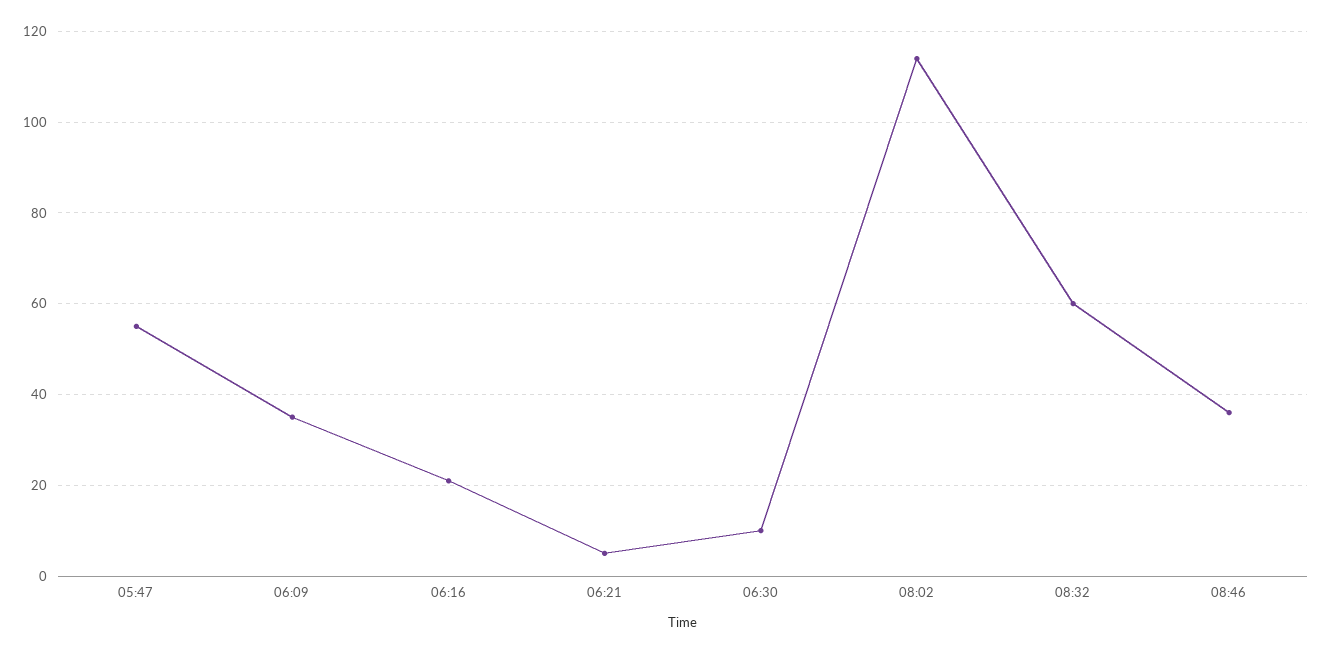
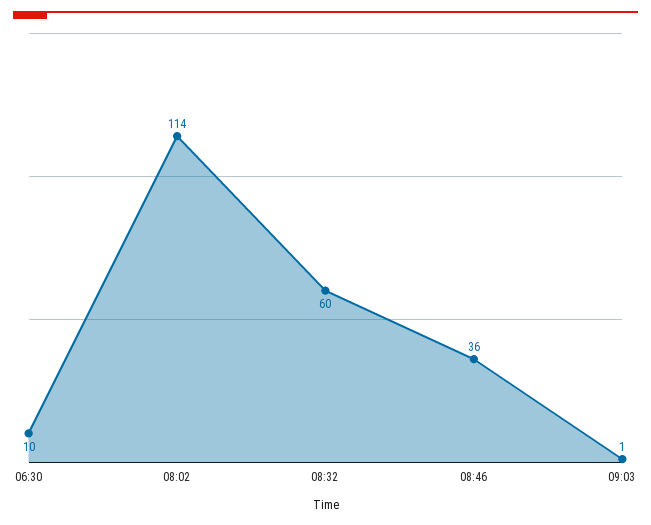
05:47: 55 -> none
06:09: 35 -> none
06:16: 20 -> none
06:21: 5 -> none
09:03: none -> 1

